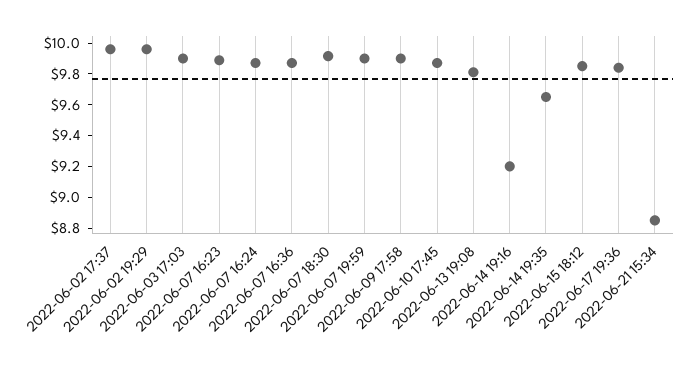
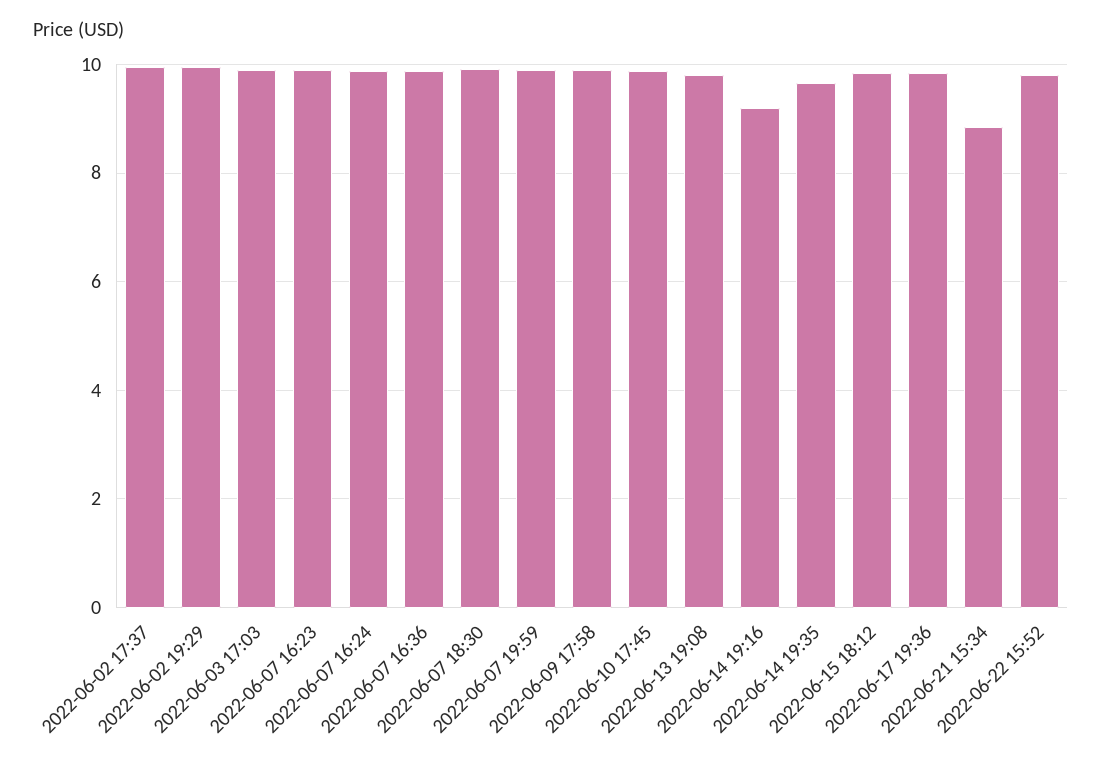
2022-06-22 15:52: none -> 9.8

